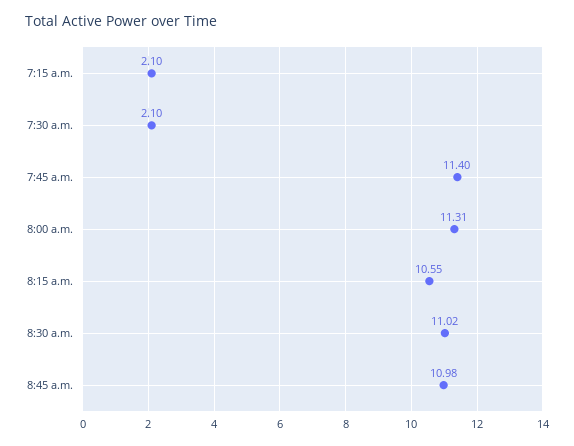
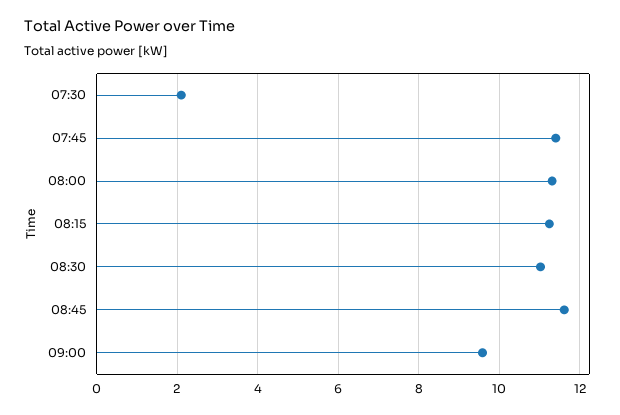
7:15 a.m.: 2.1 -> none
8:15 a.m.: 10.55 -> 11.2
8:45 a.m.: 10.98 -> 11.6
09:00: none -> 9.6

